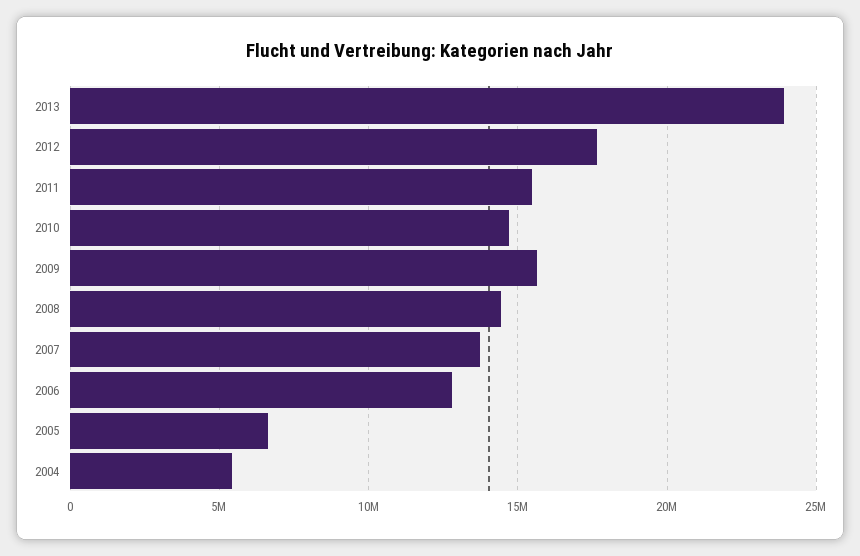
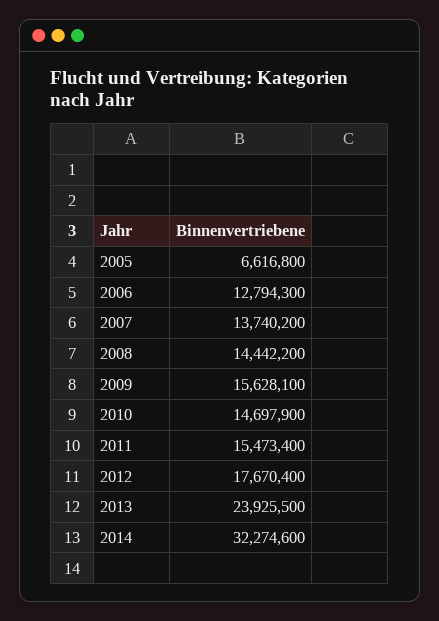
2004: 5500000 -> none
2014: none -> 32274600

